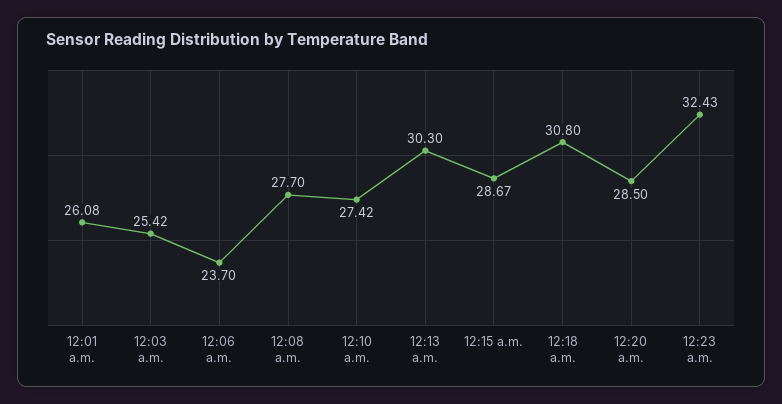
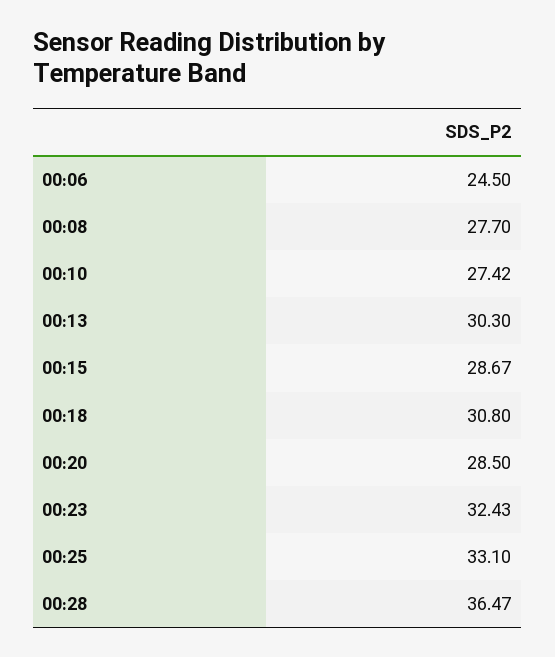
12:01 a.m.: 26.08 -> none
12:03 a.m.: 25.42 -> none
12:06 a.m.: 23.7 -> 24.5
00:25: none -> 33.1
00:28: none -> 36.47

